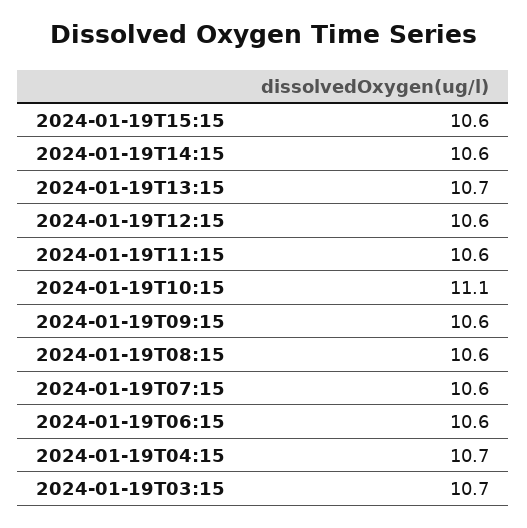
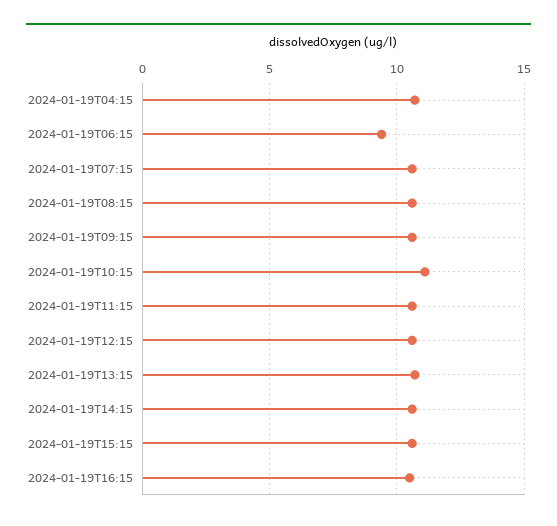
2024-01-19T06:15: 10.6 -> 9.5
2024-01-19T03:15: 10.7 -> none
2024-01-19T16:15: none -> 10.5

